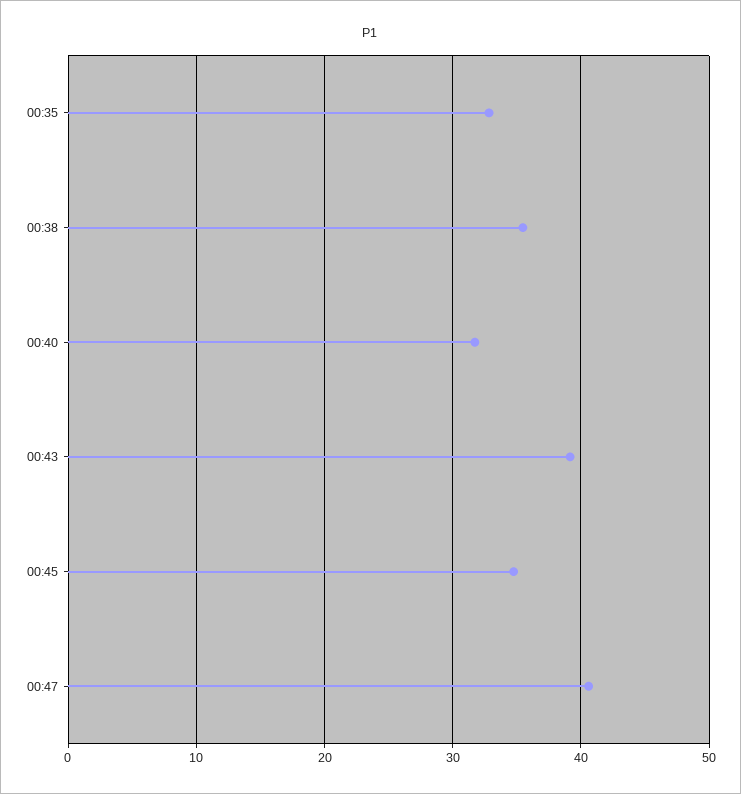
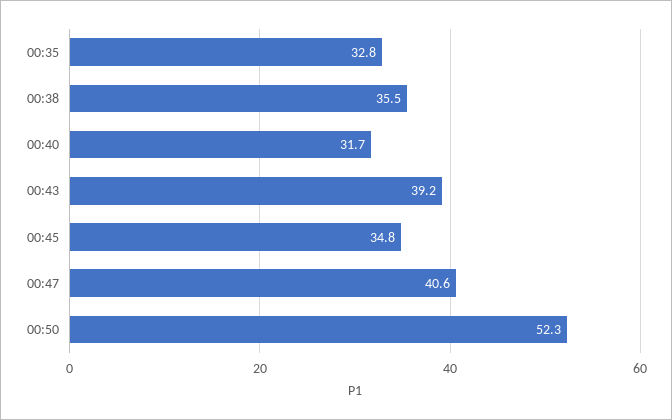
00:50: none -> 52.3

